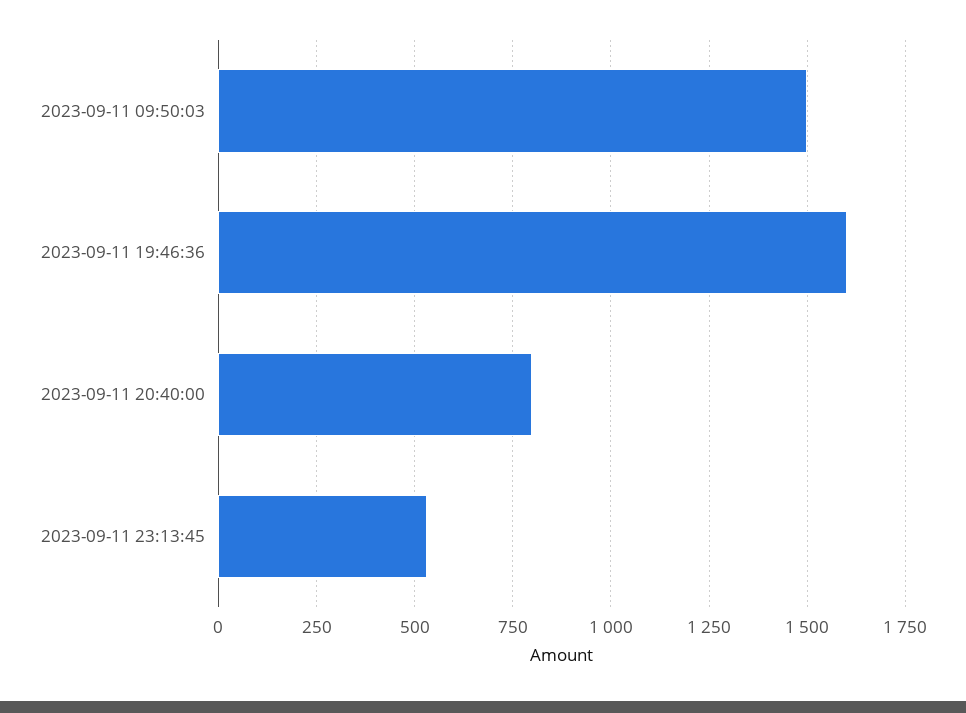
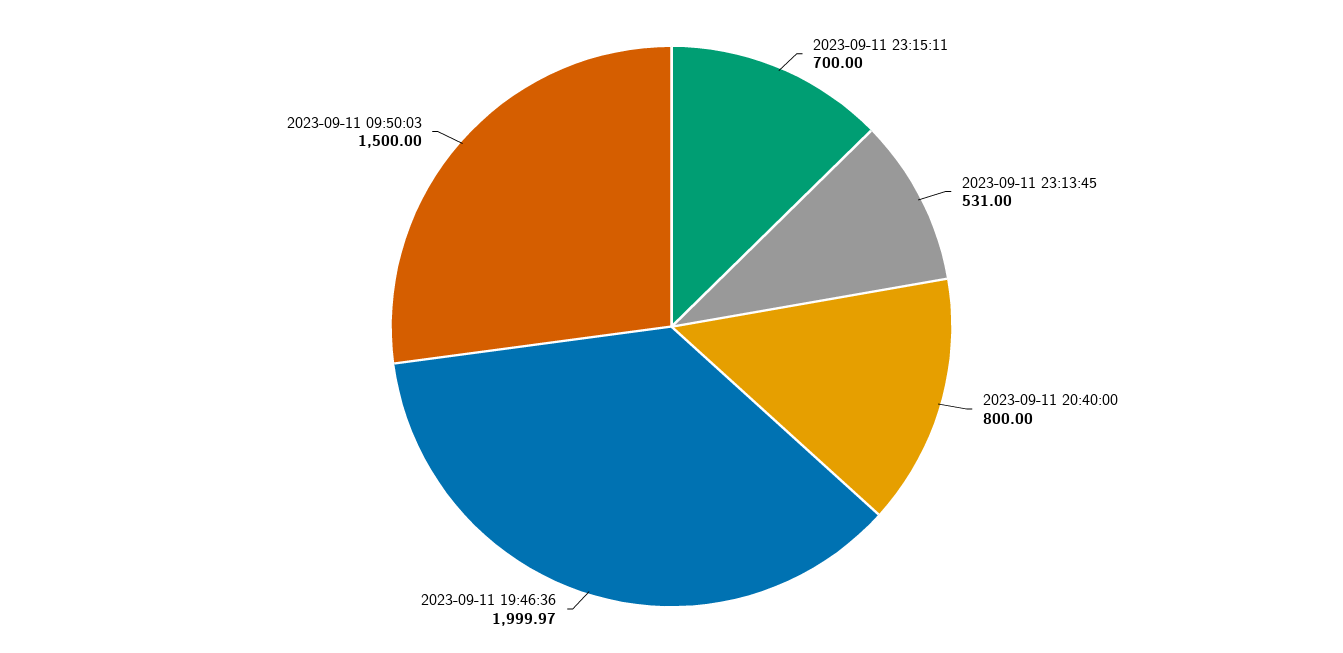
2023-09-11 19:46:36: 1600 -> 1999.97
2023-09-11 23:15:11: none -> 700

